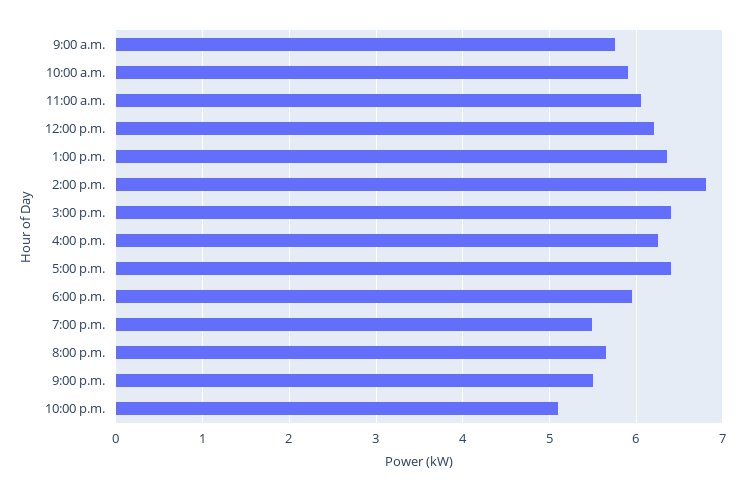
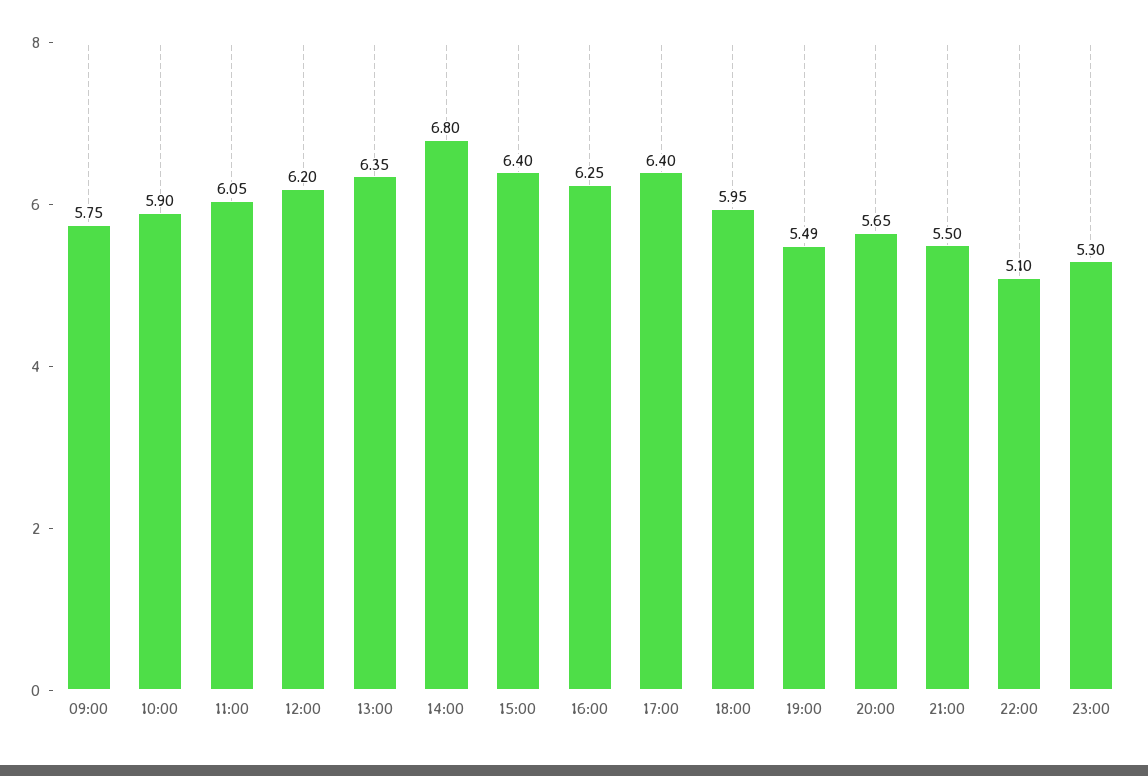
23:00: none -> 5.3

